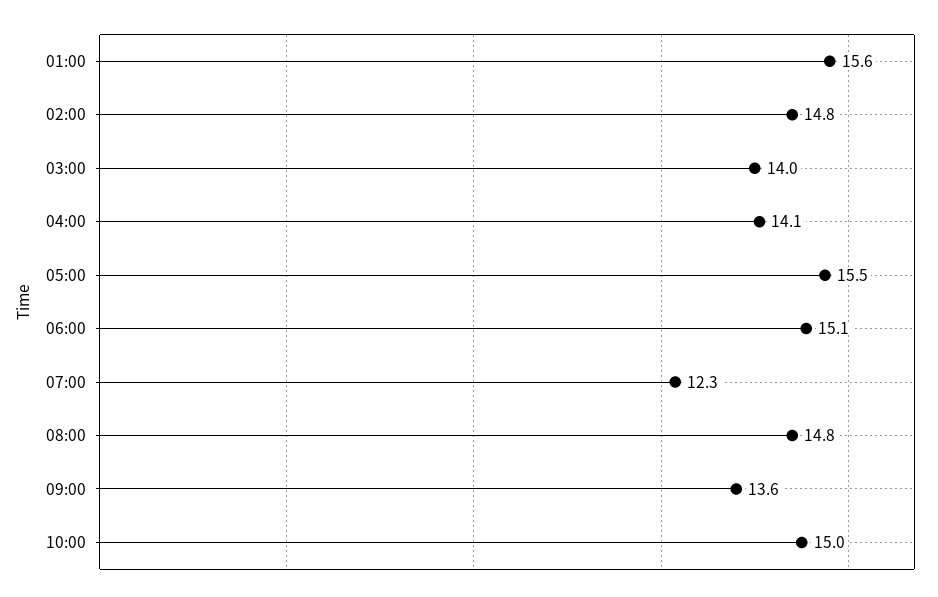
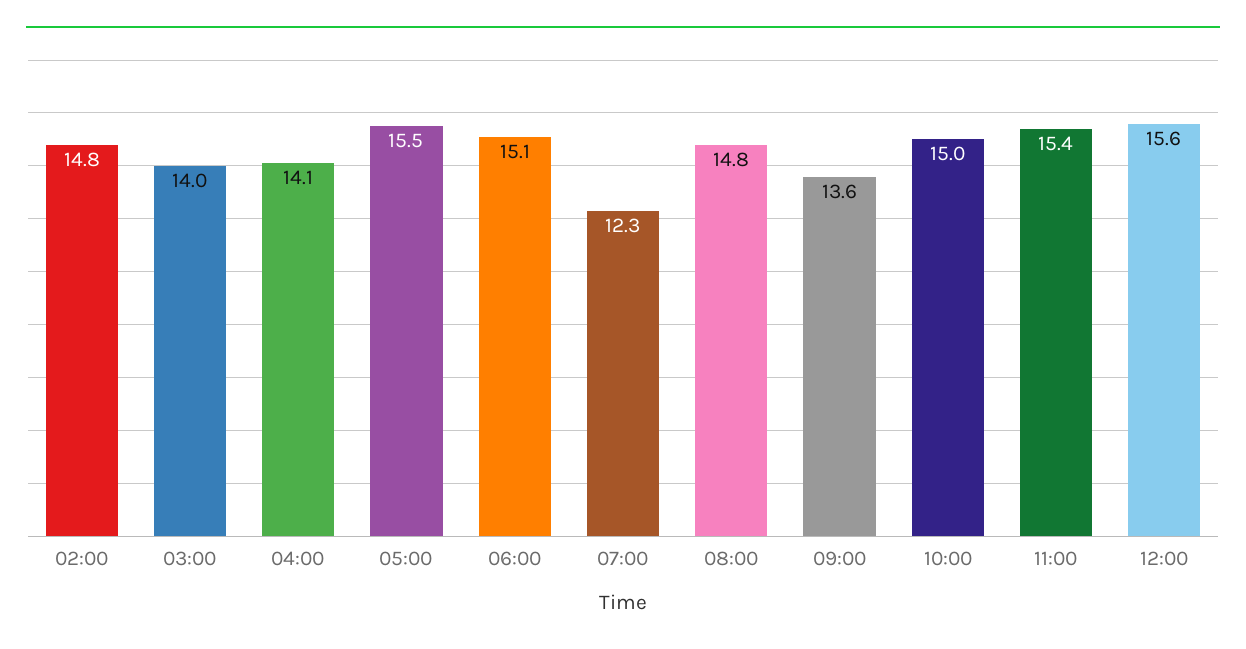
01:00: 15.6 -> none
11:00: none -> 15.4
12:00: none -> 15.6

